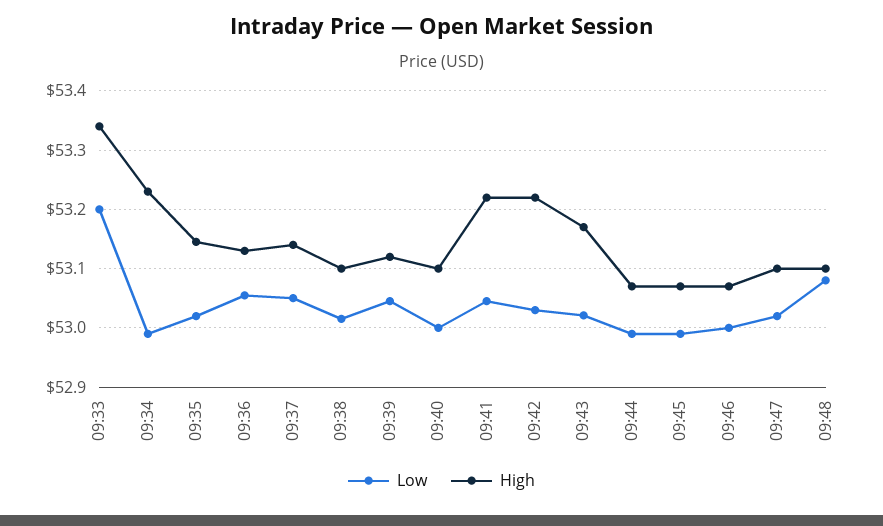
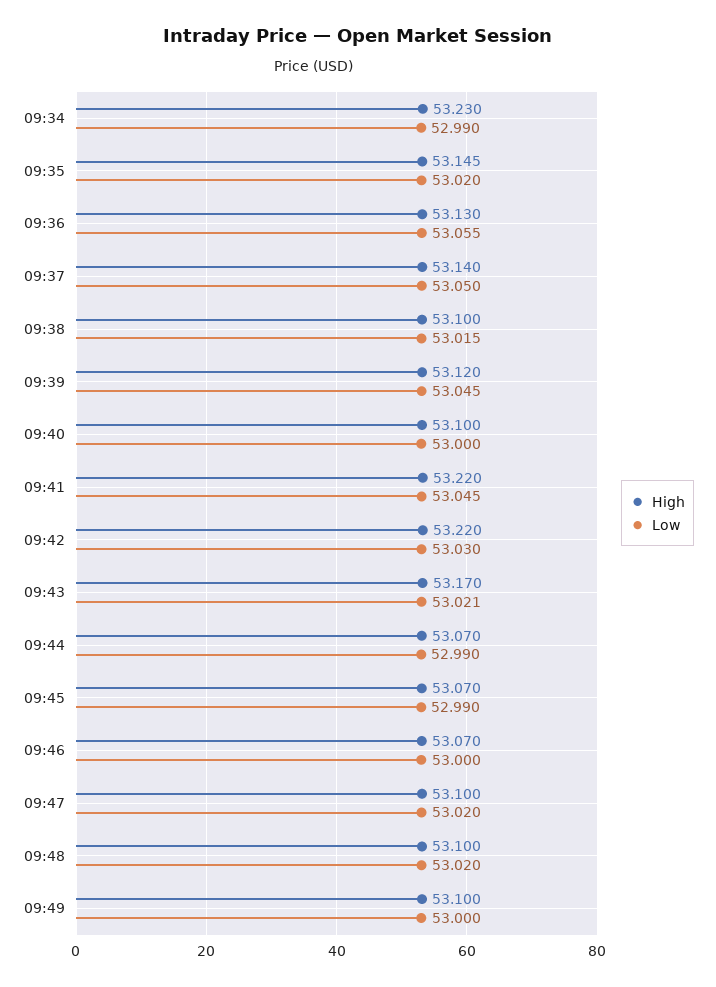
Low, 09:33: 53.2 -> none
High, 09:33: 53.34 -> none
Low, 09:48: 53.08 -> 53.02
High, 09:49: none -> 53.1
Low, 09:49: none -> 53

